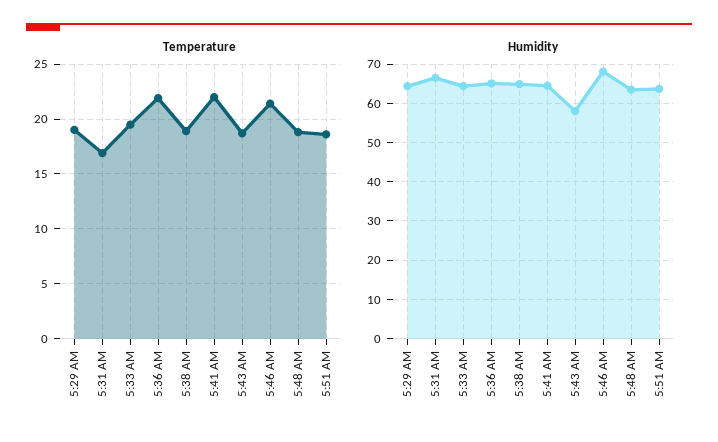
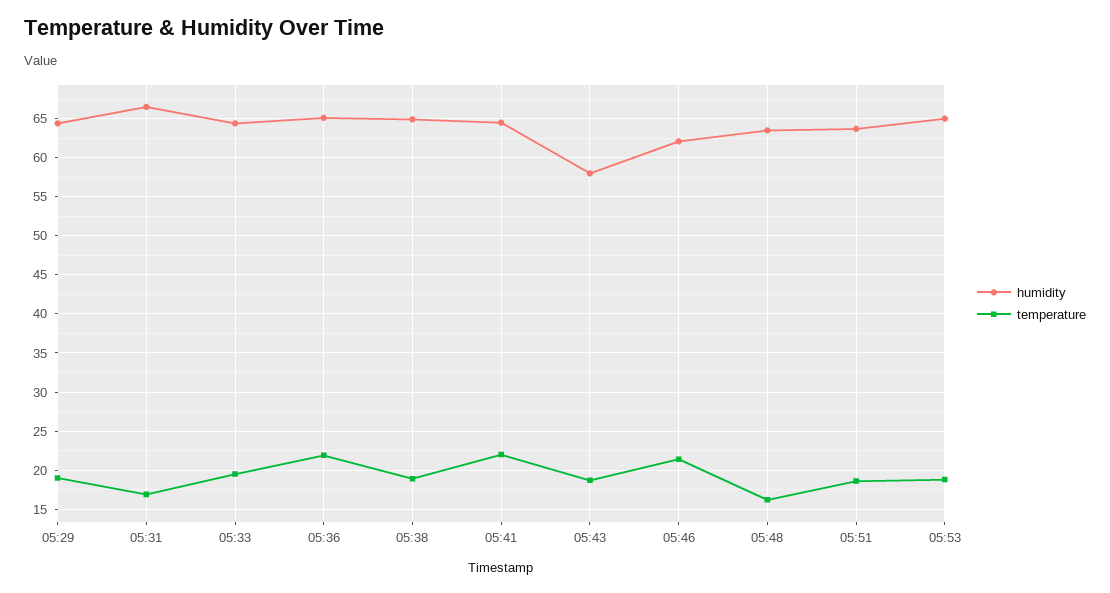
Temperature, 5:48 AM: 19 -> 16
Humidity, 5:46 AM: 68 -> 62
Humidity, 05:53: none -> 65
Temperature, 05:53: none -> 19

